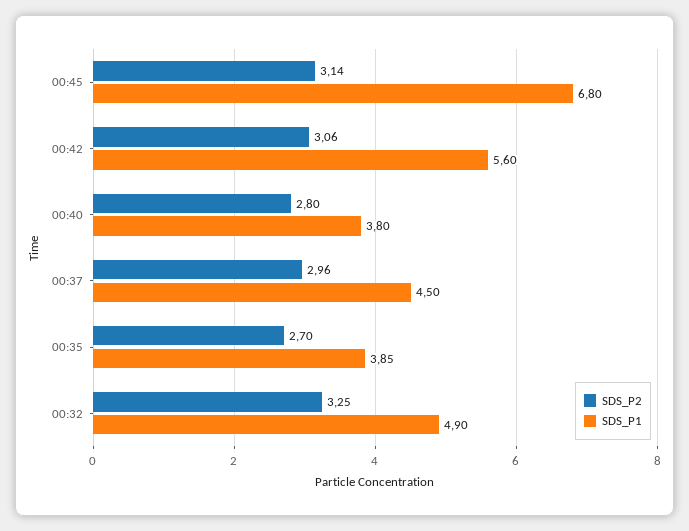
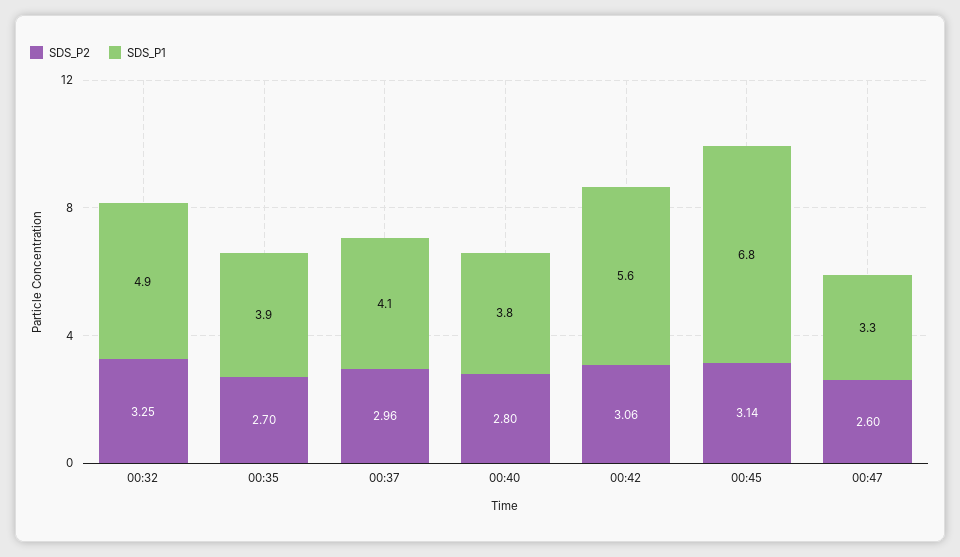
SDS_P1, 00:37: 4.5 -> 4.1
SDS_P2, 00:47: none -> 2.6
SDS_P1, 00:47: none -> 3.3

